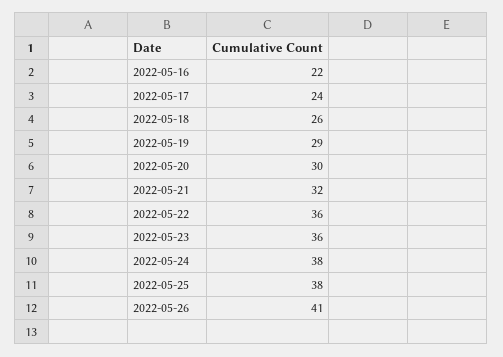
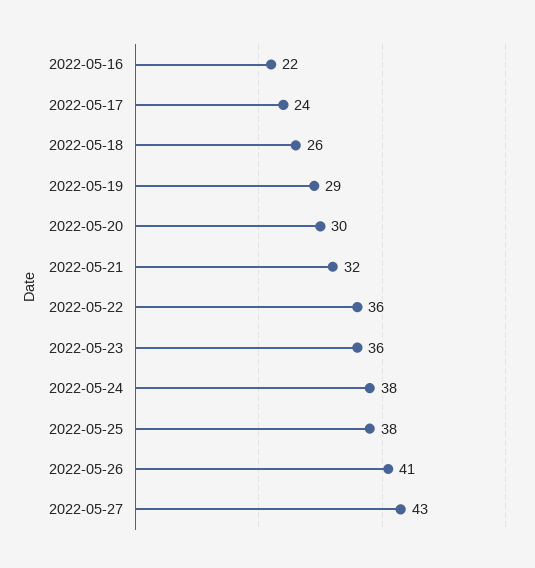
2022-05-27: none -> 43

